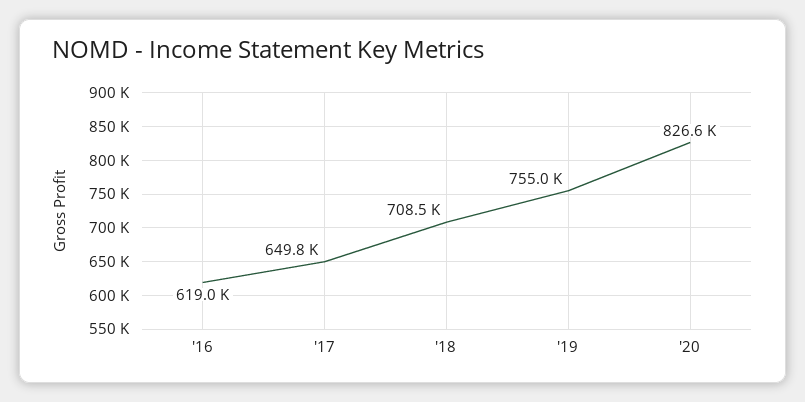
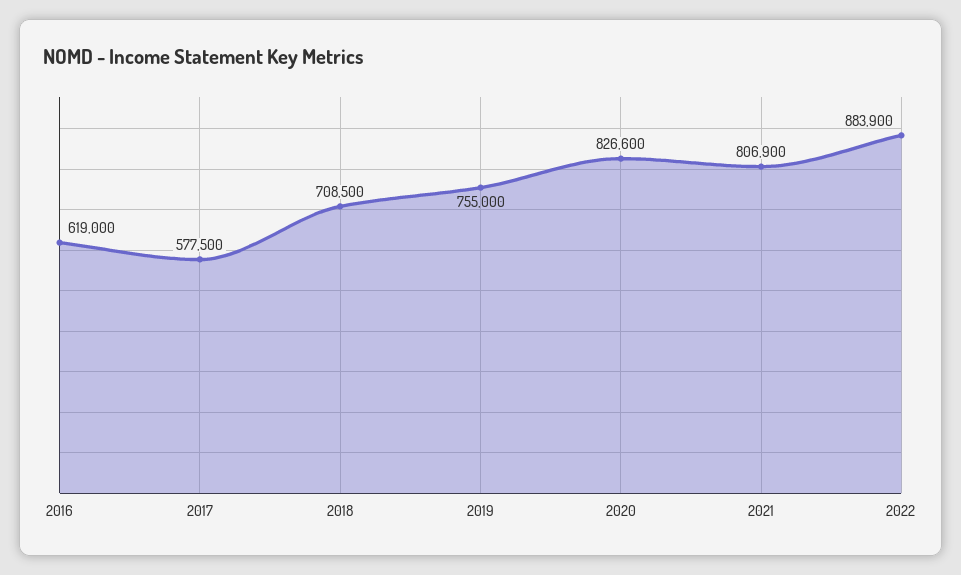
'17: 649800 -> 577500
2021: none -> 806900
2022: none -> 883900

